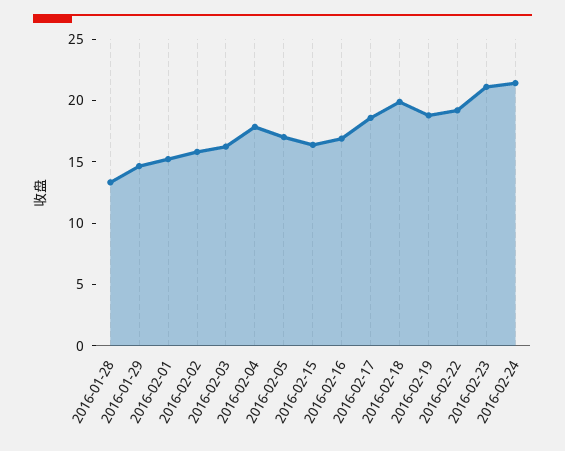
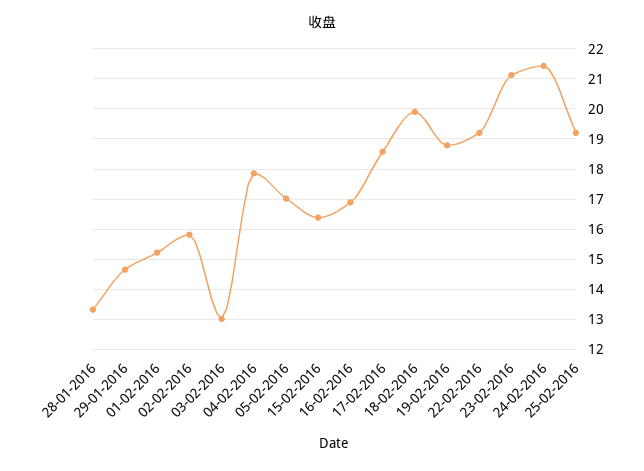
2016-02-03: 16 -> 13
25-02-2016: none -> 19.2

